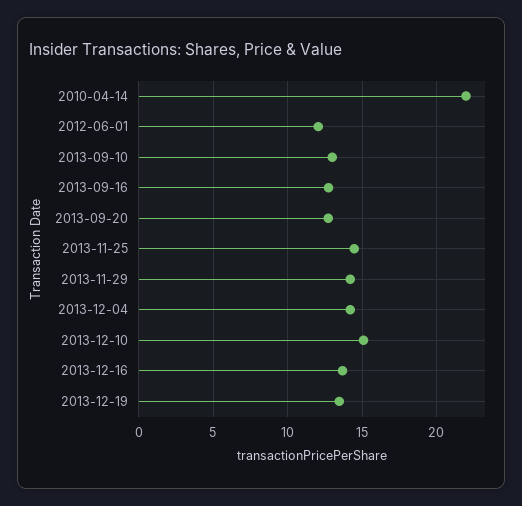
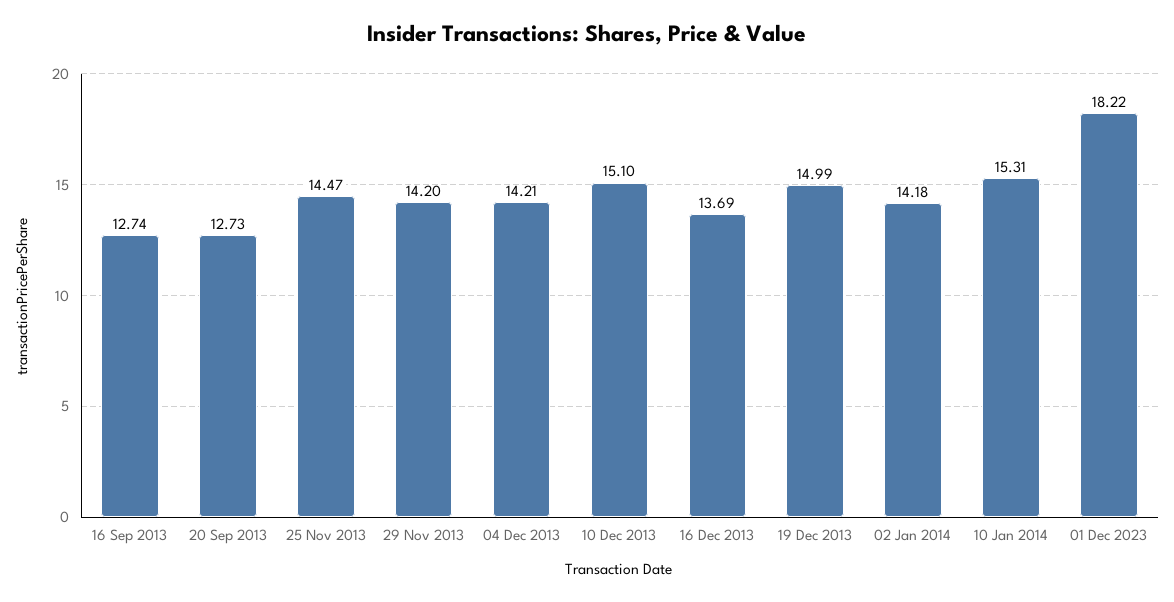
2010-04-14: 22 -> none
2012-06-01: 12 -> none
2013-09-10: 13 -> none
2013-12-19: 13.5 -> 14.99
02 Jan 2014: none -> 14.18
10 Jan 2014: none -> 15.31
01 Dec 2023: none -> 18.22

